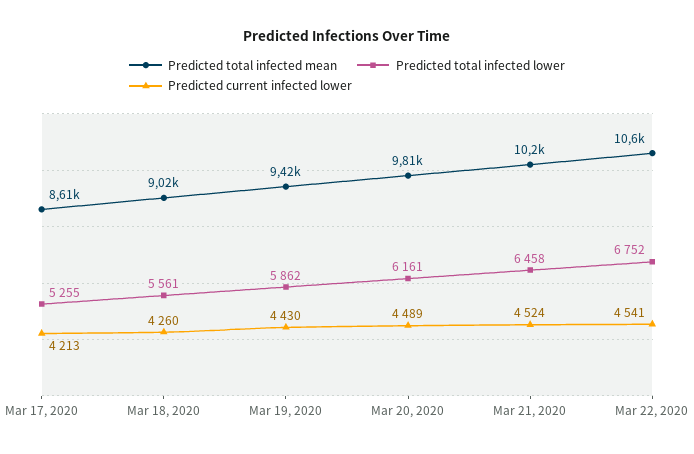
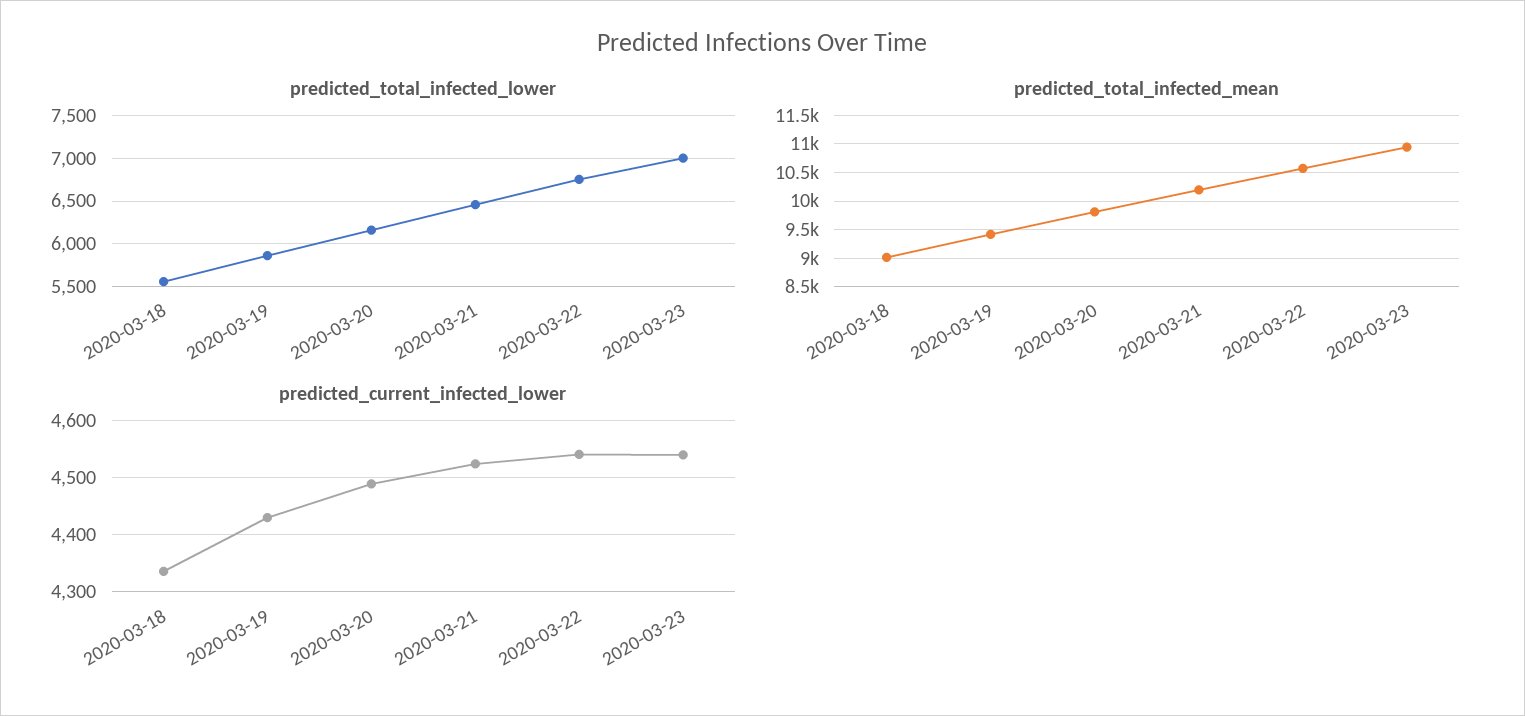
Predicted total infected mean, Mar 17, 2020: 8610 -> none
Predicted total infected lower, Mar 17, 2020: 5255 -> none
Predicted current infected lower, Mar 17, 2020: 4213 -> none
Predicted current infected lower, Mar 18, 2020: 4260 -> 4340
Predicted total infected lower, 2020-03-23: none -> 7000
Predicted total infected mean, 2020-03-23: none -> 11000
Predicted current infected lower, 2020-03-23: none -> 4540

